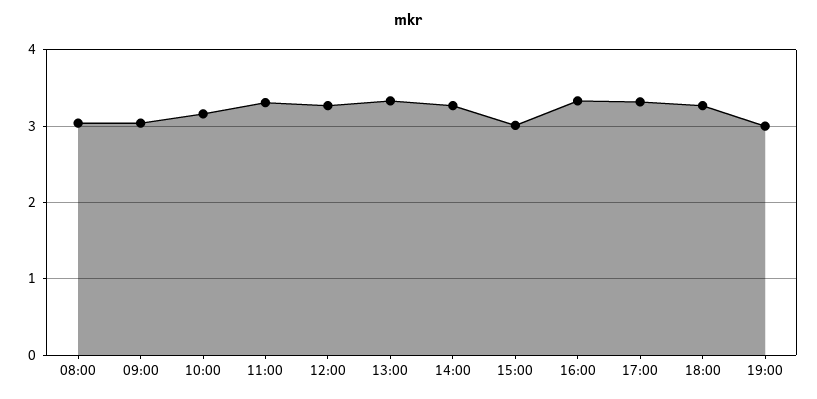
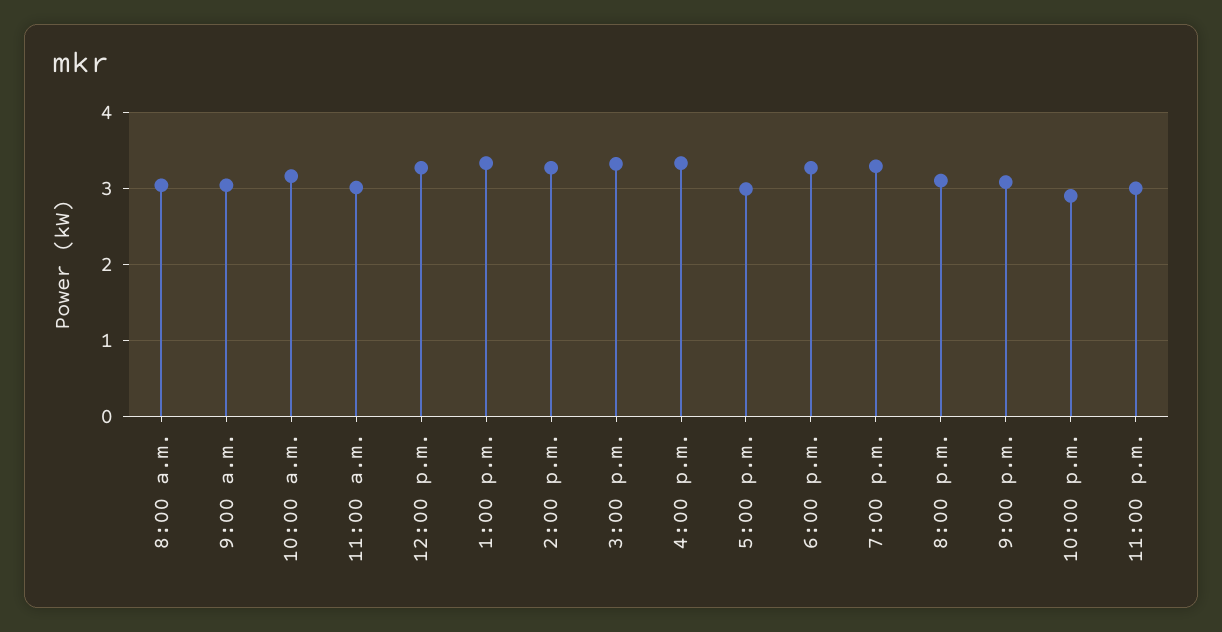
11:00: 3.3 -> 3
15:00: 3 -> 3.3
17:00: 3.3 -> 3
19:00: 3 -> 3.3
8:00 p.m.: none -> 3.1
9:00 p.m.: none -> 3.1
10:00 p.m.: none -> 2.9
11:00 p.m.: none -> 3

